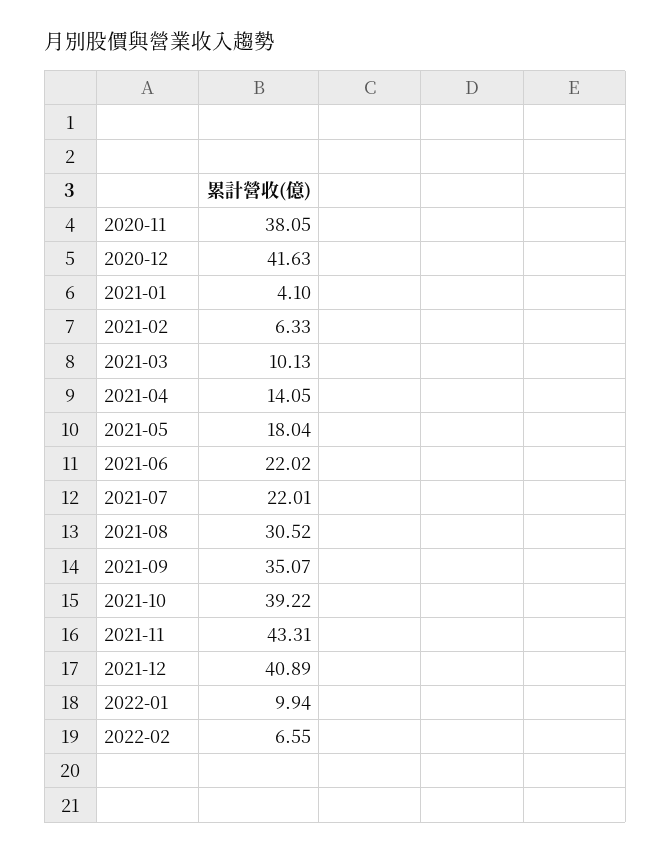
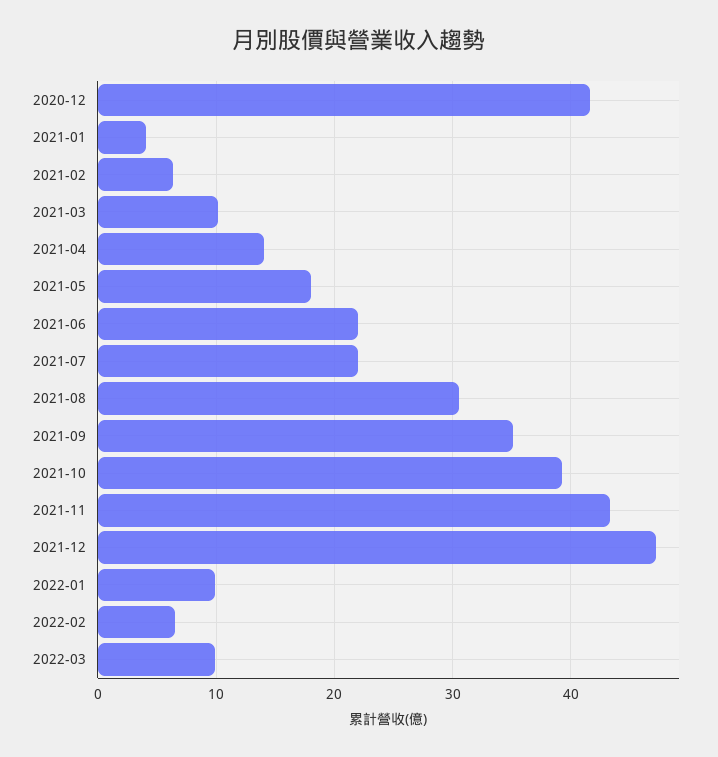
2020-11: 38.05 -> none
2021-12: 40.89 -> 47
2022-03: none -> 10

